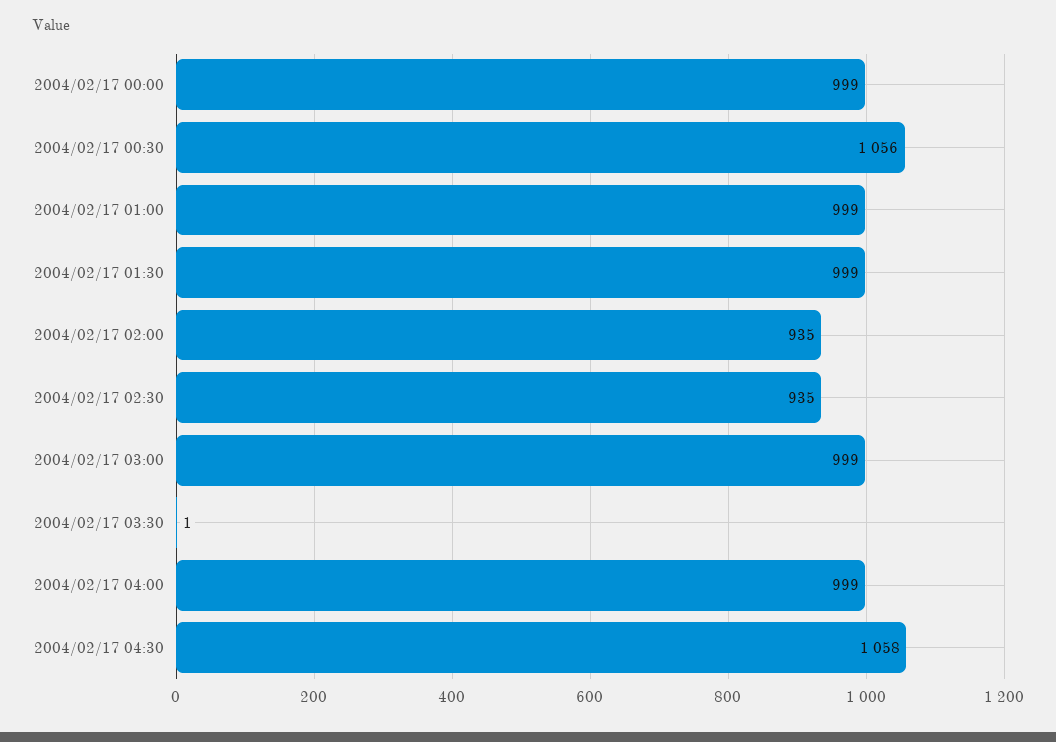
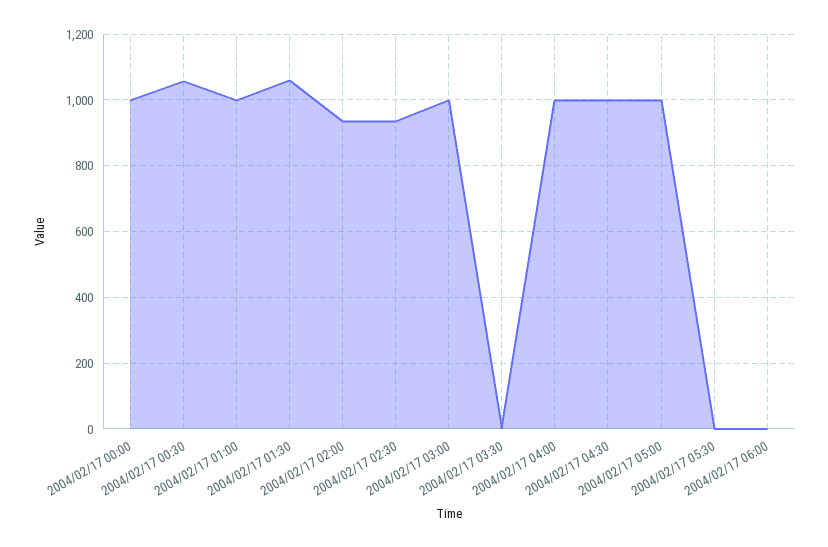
2004/02/17 01:30: 999 -> 1060
2004/02/17 04:30: 1058 -> 1000
2004/02/17 05:00: none -> 1000
2004/02/17 05:30: none -> 0
2004/02/17 06:00: none -> 0

